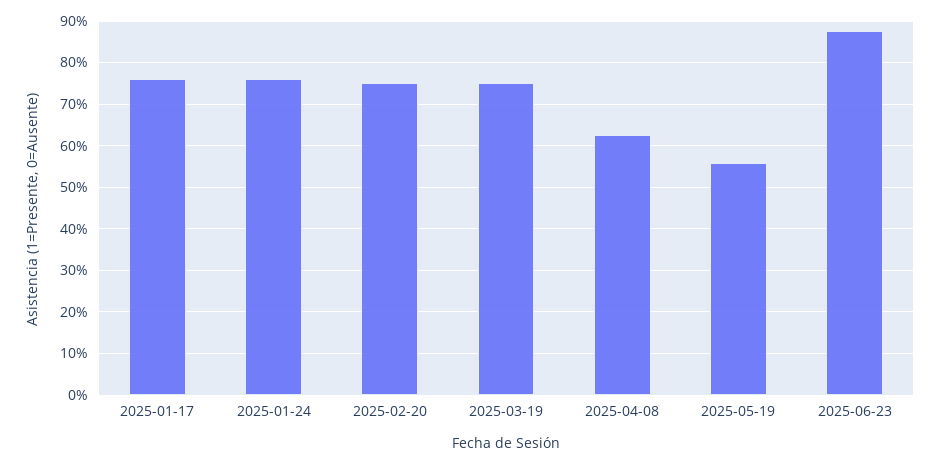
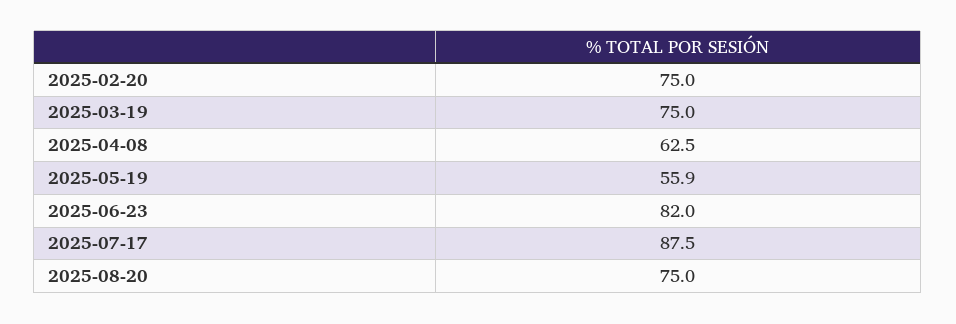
2025-01-17: 76 -> none
2025-01-24: 76 -> none
2025-06-23: 88 -> 82
2025-07-17: none -> 87.5
2025-08-20: none -> 75

